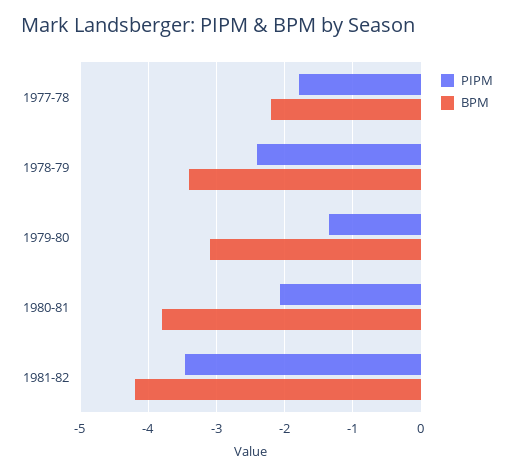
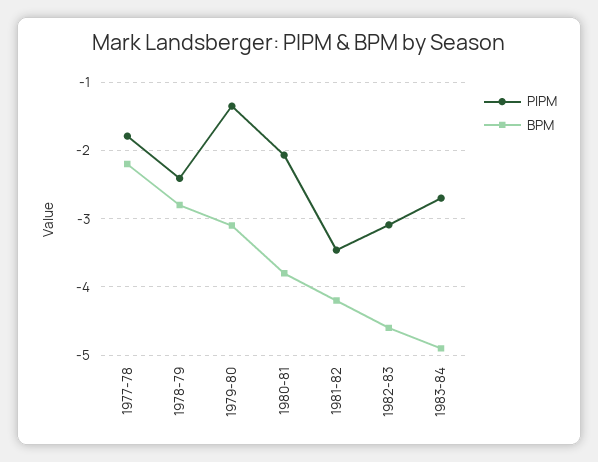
BPM, 1978-79: -3.4 -> -2.8
PIPM, 1982-83: none -> -3.1
BPM, 1982-83: none -> -4.6
PIPM, 1983-84: none -> -2.7
BPM, 1983-84: none -> -4.9

